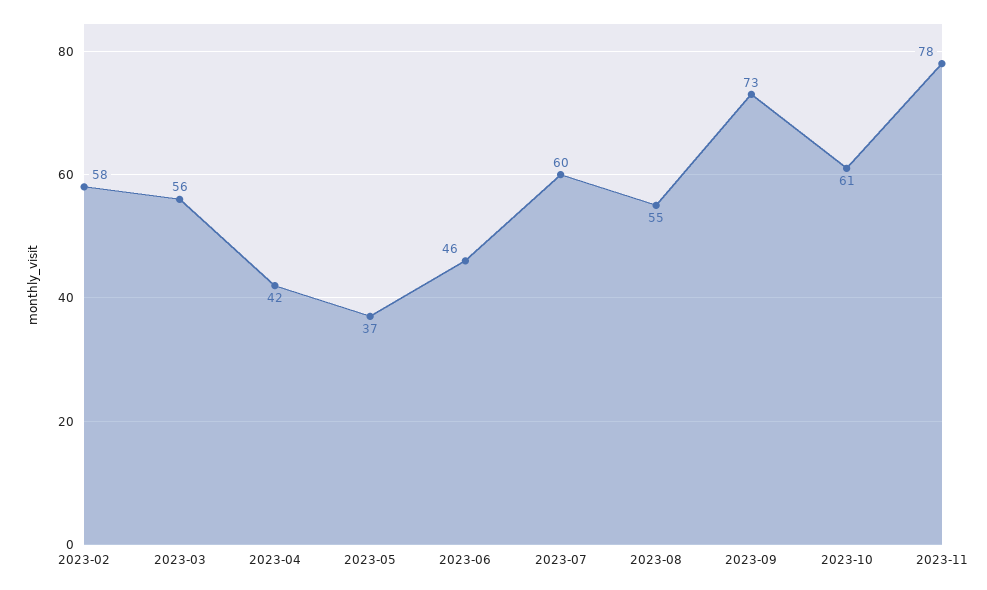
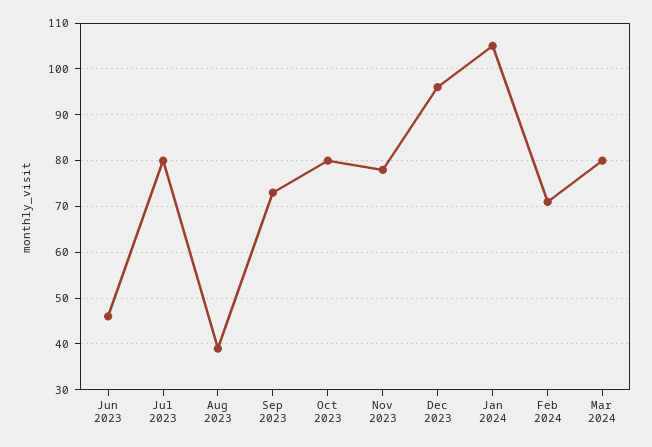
2023-02: 58 -> none
2023-03: 56 -> none
2023-04: 42 -> none
2023-05: 37 -> none
2023-07: 60 -> 80
2023-08: 55 -> 40
2023-10: 61 -> 80
Dec 2023: none -> 95
Jan 2024: none -> 105
Feb 2024: none -> 70
Mar 2024: none -> 80

